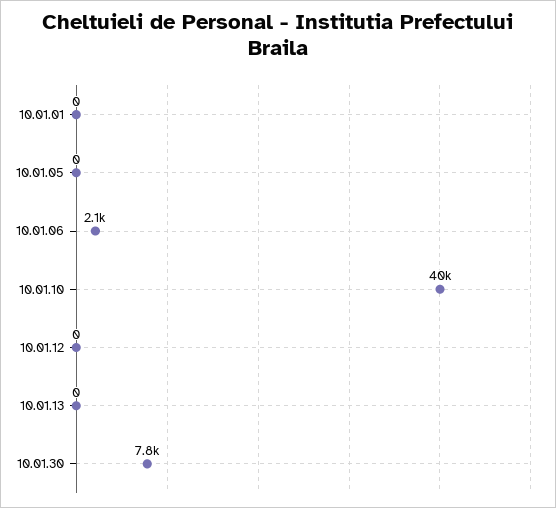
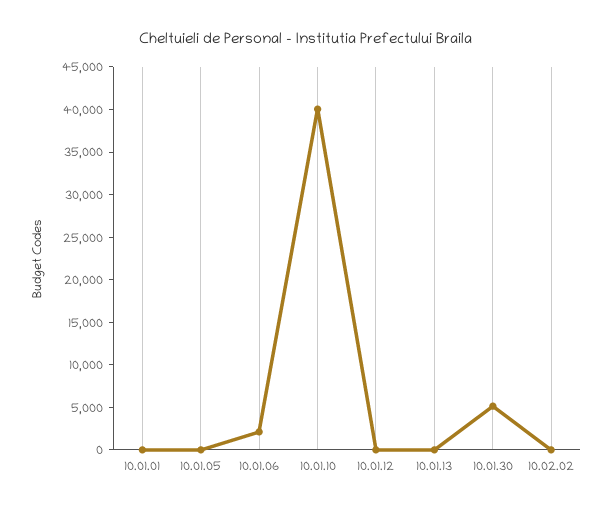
10.01.30: 7800 -> 5000
10.02.02: none -> 0

